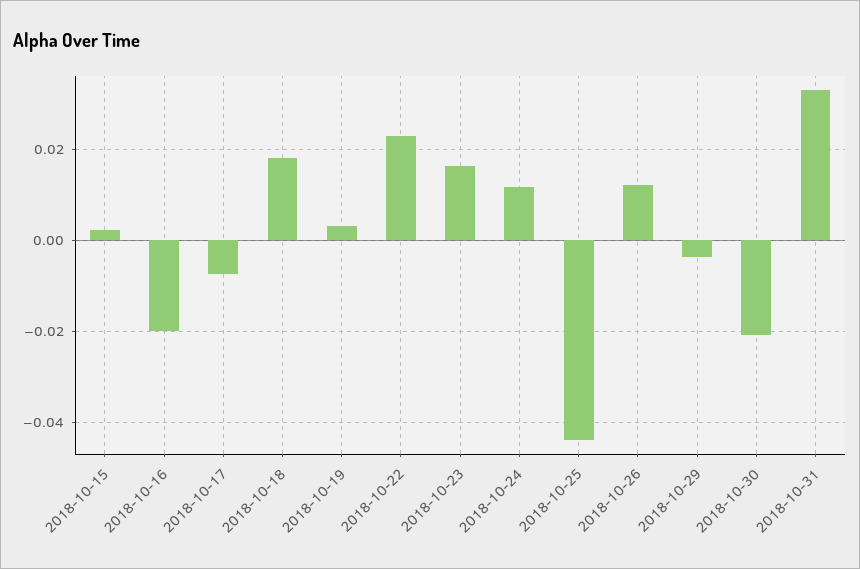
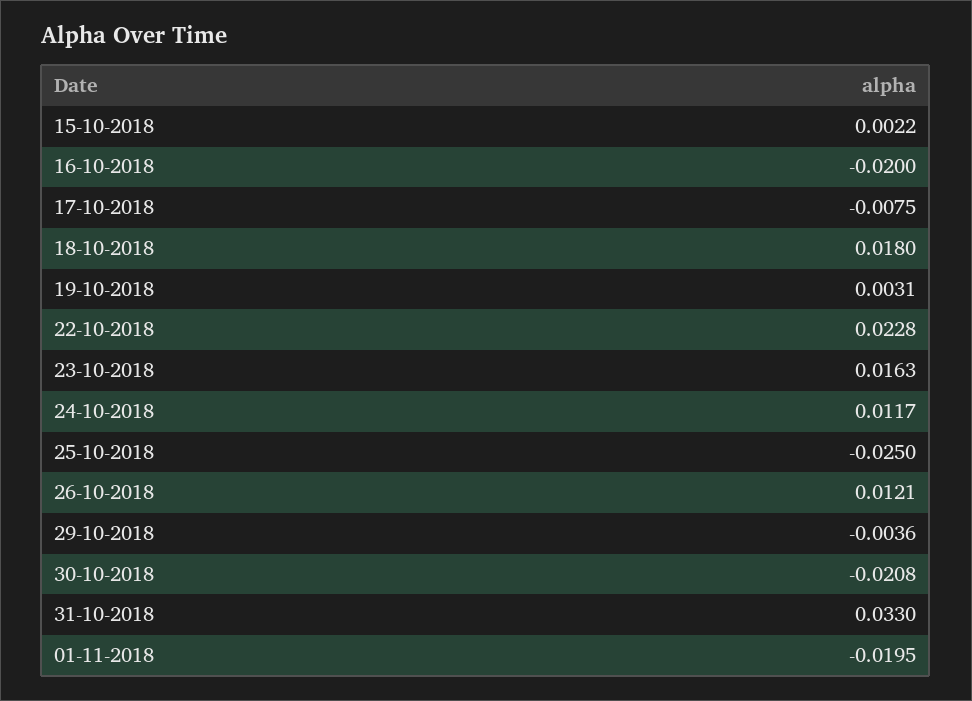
2018-10-25: -0.044 -> -0.025
01-11-2018: none -> -0.0195

